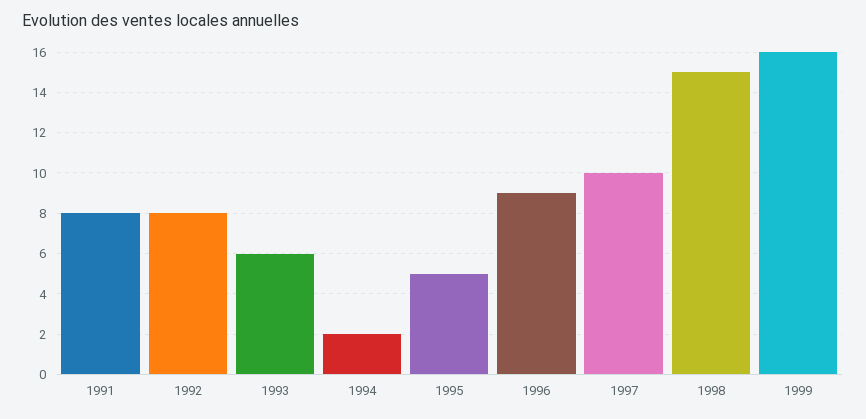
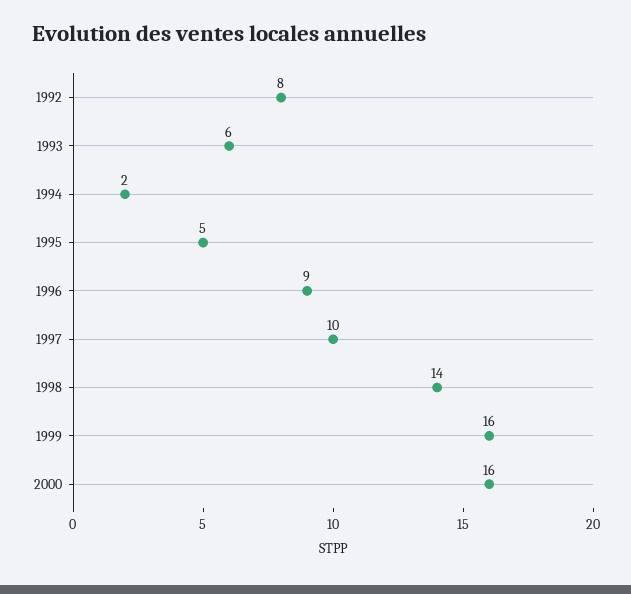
1991: 8 -> none
1998: 15 -> 14
2000: none -> 16

